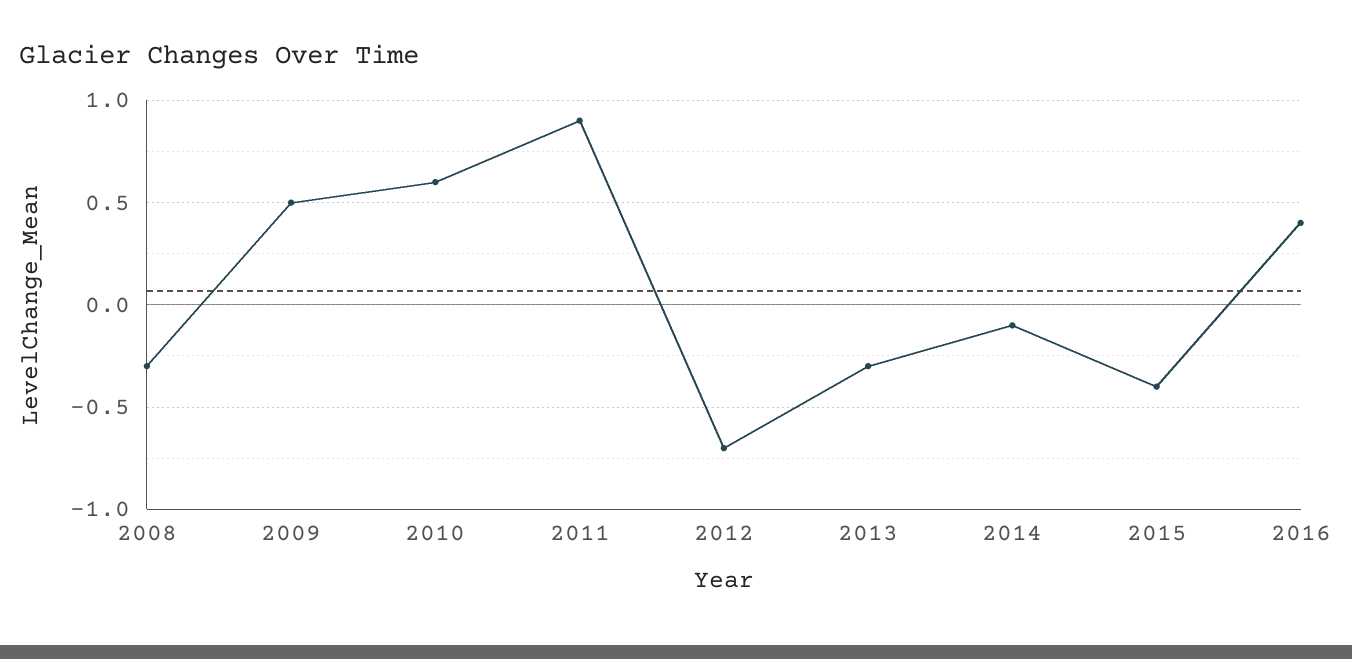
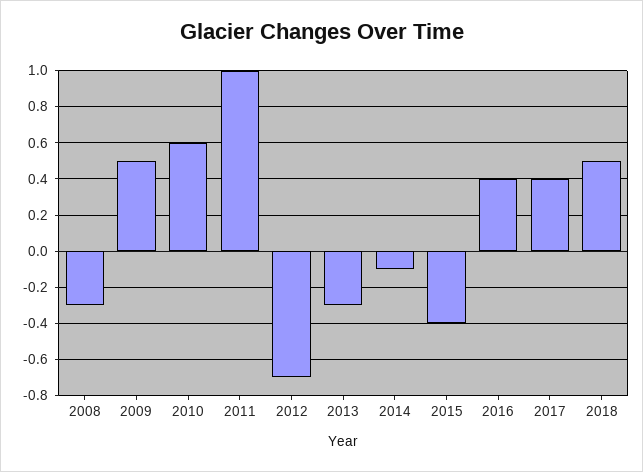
2011: 0.9 -> 1
2017: none -> 0.4
2018: none -> 0.5

